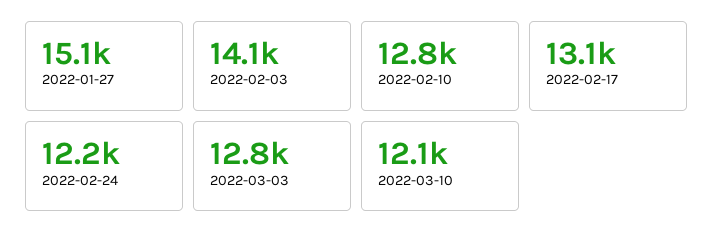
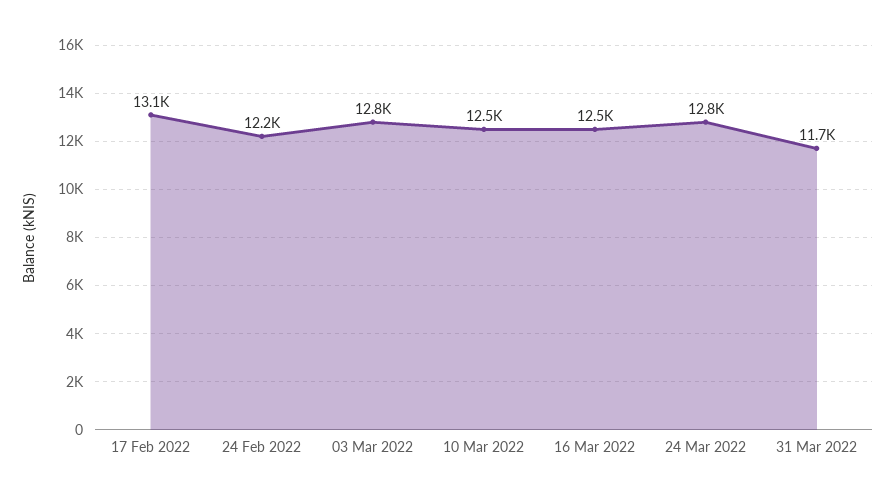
2022-01-27: 15100 -> none
2022-02-03: 14100 -> none
2022-02-10: 12800 -> none
2022-03-10: 12100 -> 12500
16 Mar 2022: none -> 12500
24 Mar 2022: none -> 12800
31 Mar 2022: none -> 11700

